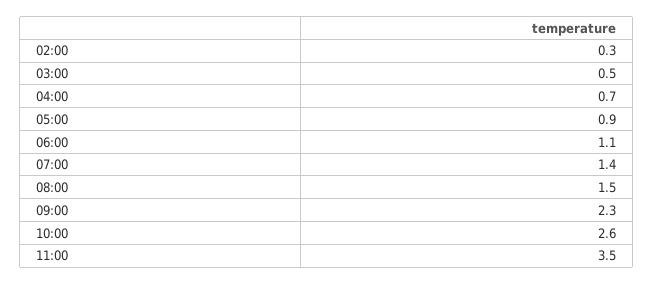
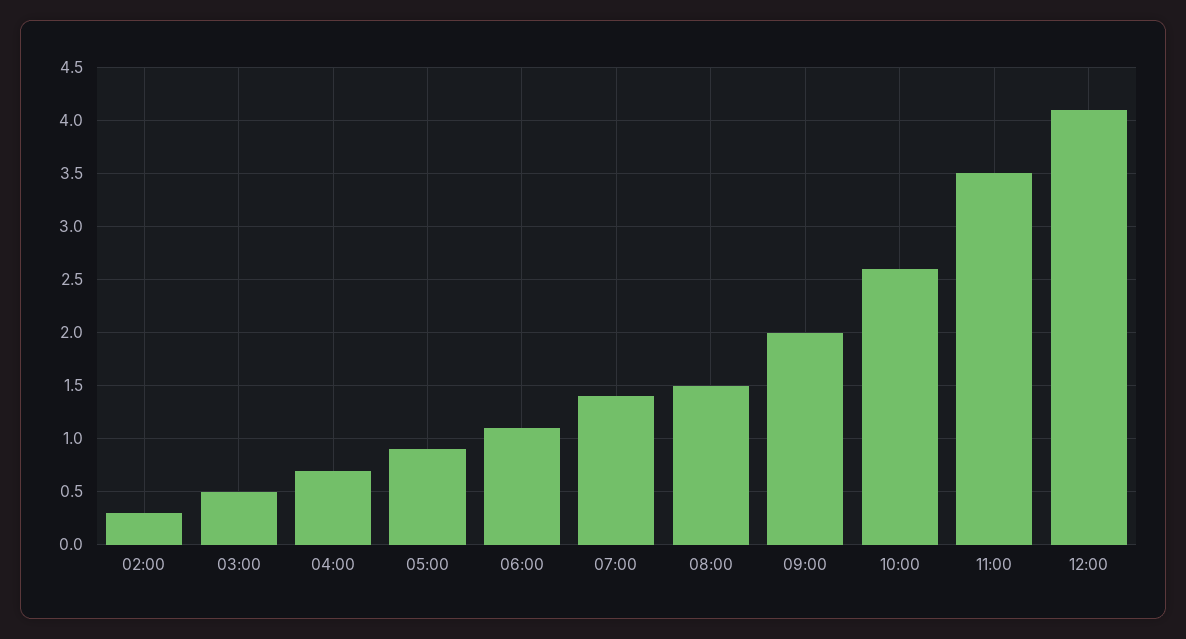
09:00: 2.3 -> 2
12:00: none -> 4.1

